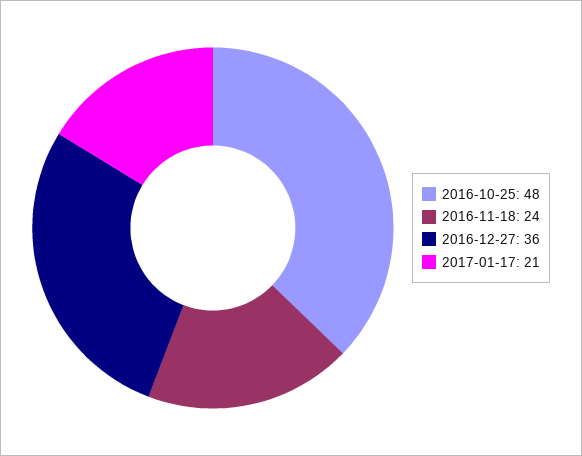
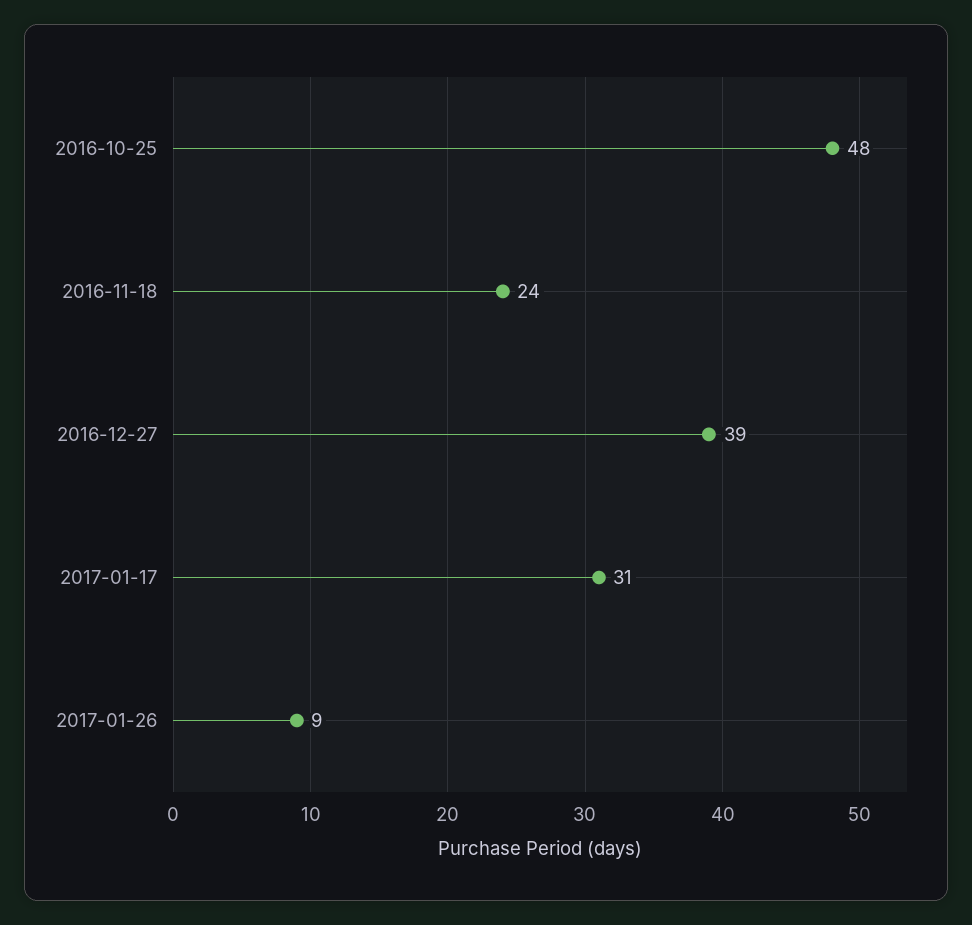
2016-12-27: 36 -> 39
2017-01-17: 21 -> 31
2017-01-26: none -> 9

